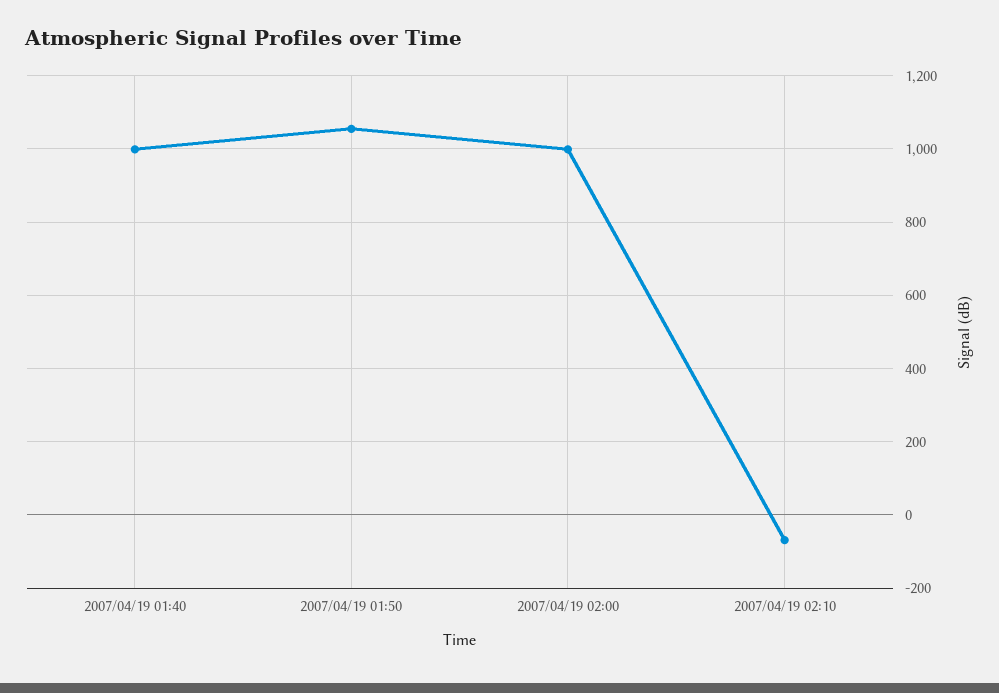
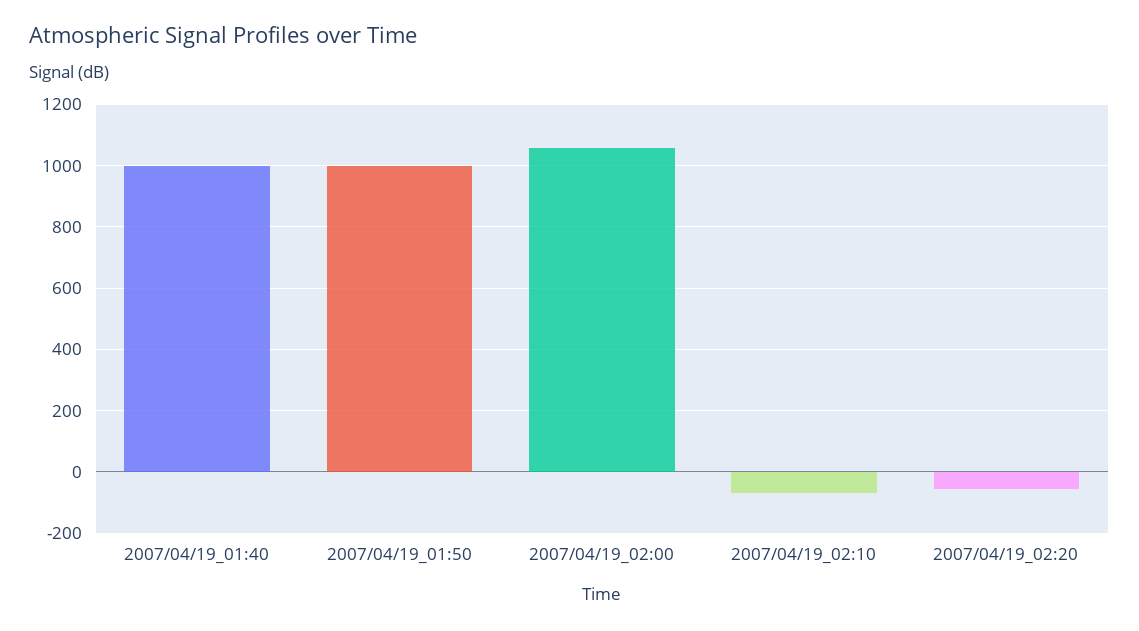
2007/04/19 01:50: 1060 -> 1000
2007/04/19 02:00: 1000 -> 1060
2007/04/19_02:20: none -> -60

